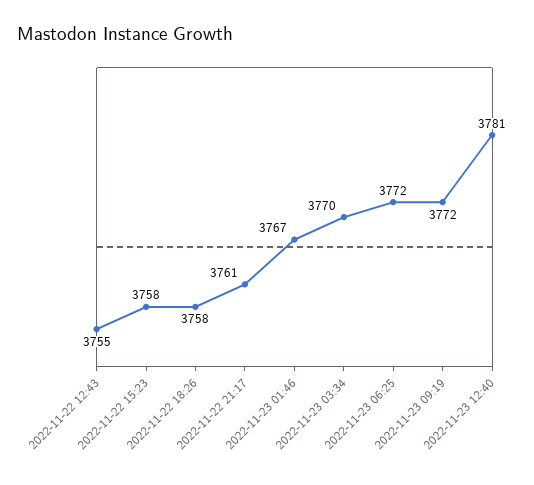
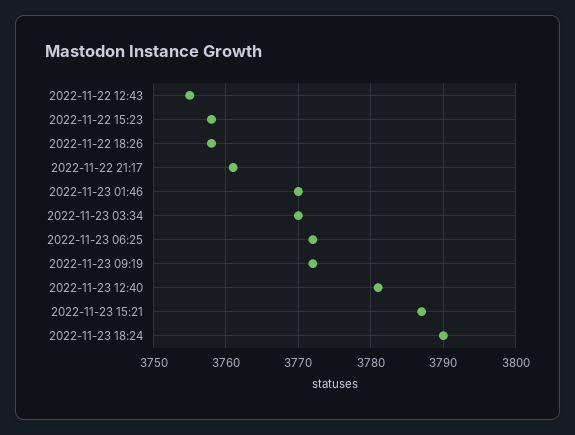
2022-11-23 01:46: 3767 -> 3770
2022-11-23 15:21: none -> 3787
2022-11-23 18:24: none -> 3790

